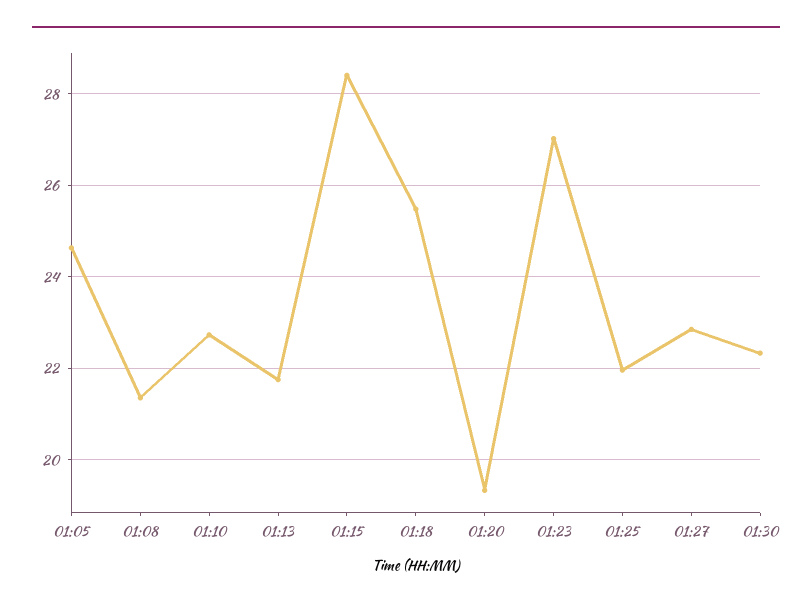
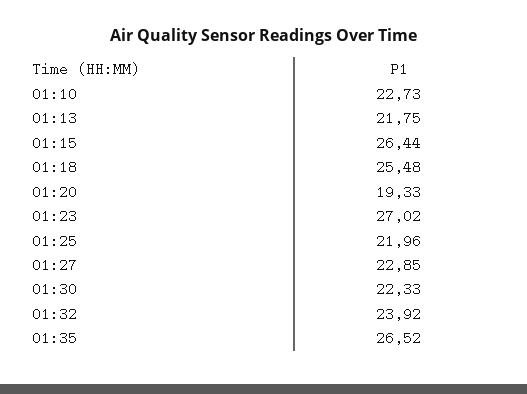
01:05: 24.6 -> none
01:08: 21.4 -> none
01:15: 28.4 -> 26.44
01:32: none -> 23.92
01:35: none -> 26.52

